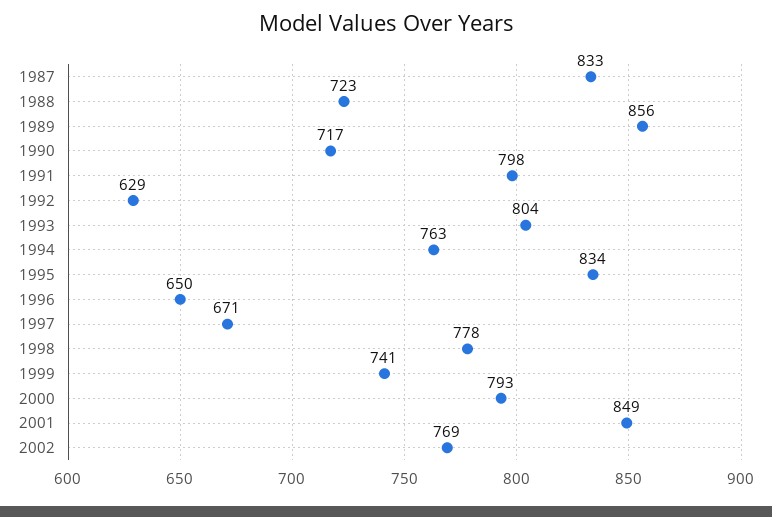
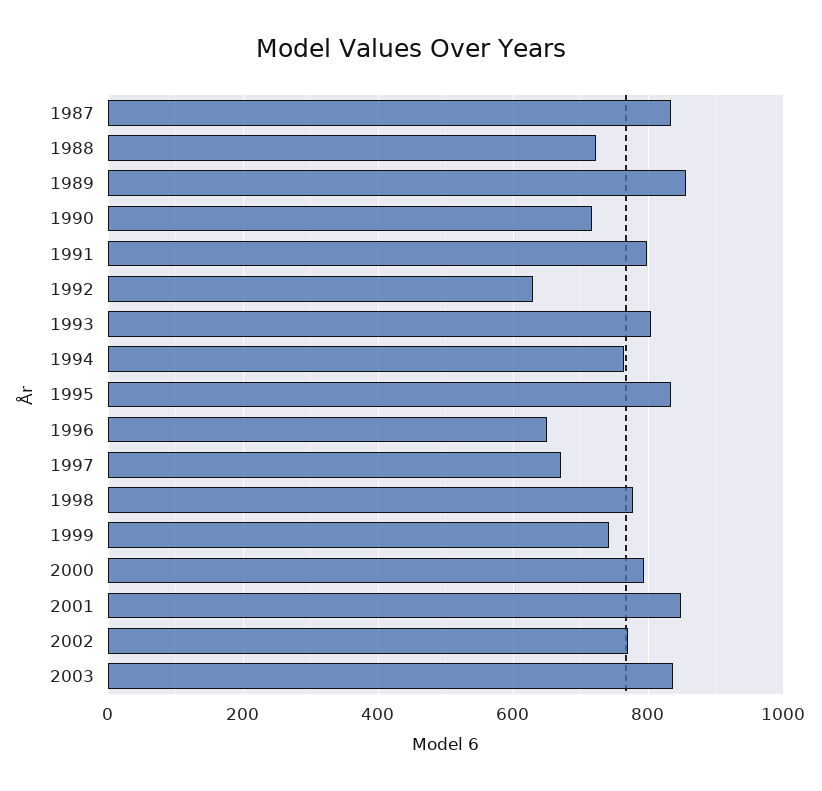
2003: none -> 840

